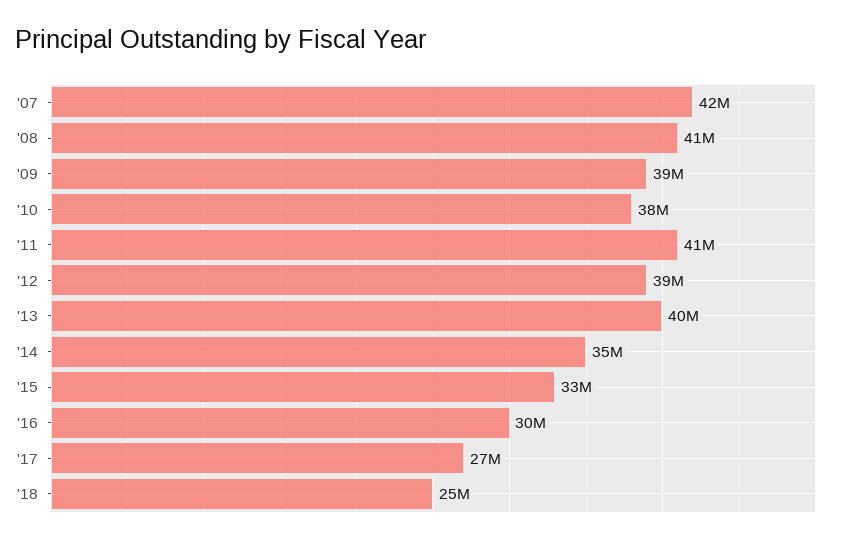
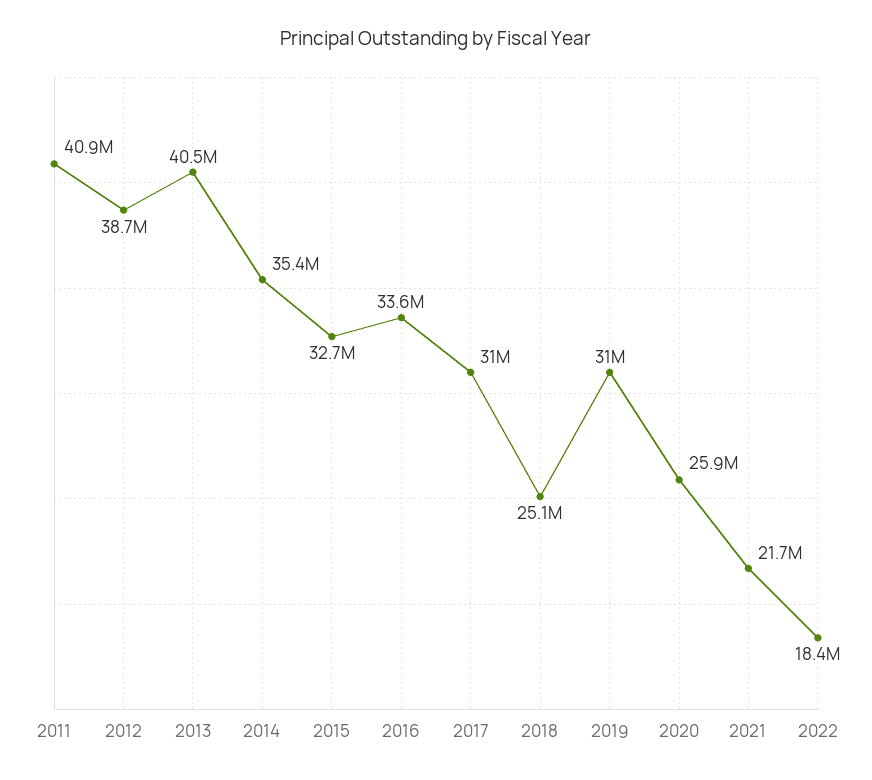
'07: 42000000 -> none
'08: 41000000 -> none
'09: 39000000 -> none
'10: 38000000 -> none
'16: 30000000 -> 33600000
'17: 27000000 -> 31000000
2019: none -> 31000000
2020: none -> 25900000
2021: none -> 21700000
2022: none -> 18400000

